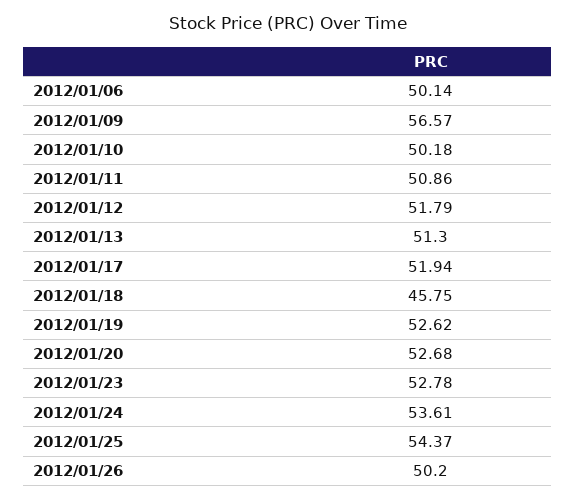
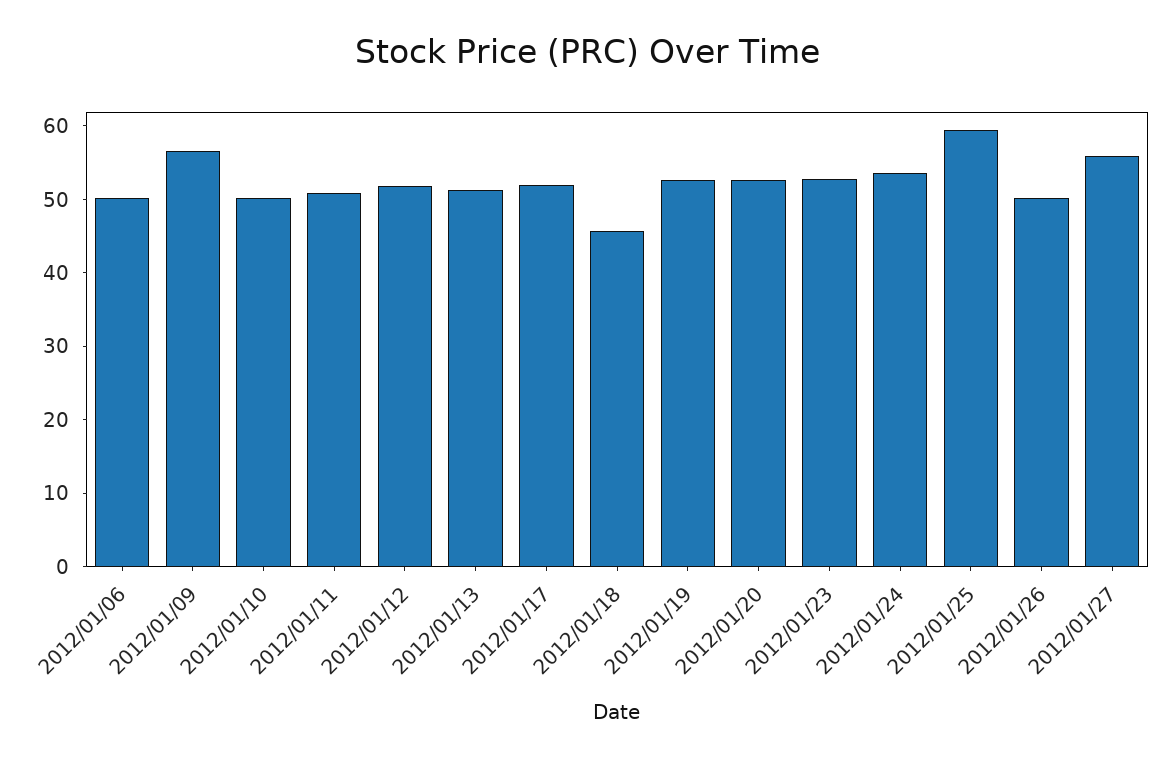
2012/01/25: 54.37 -> 60
2012/01/27: none -> 56

